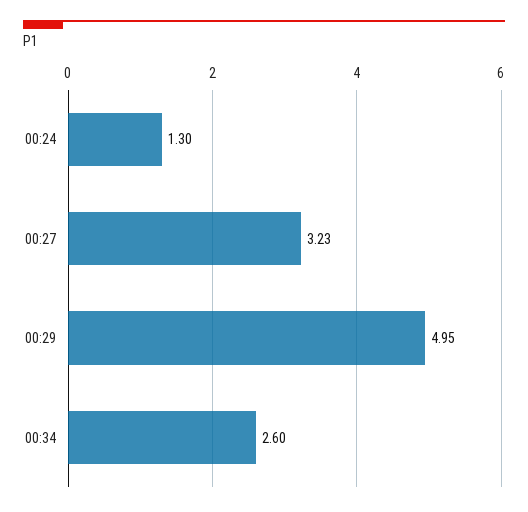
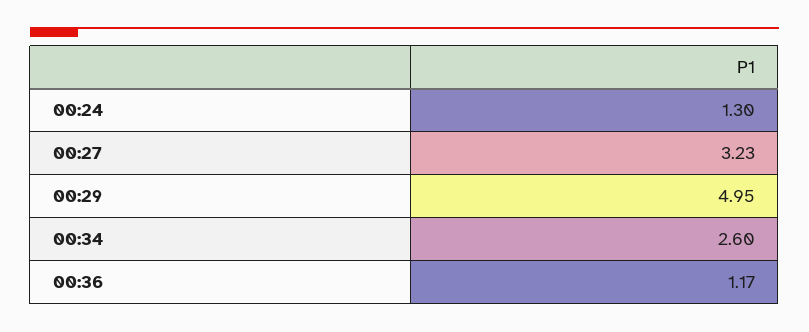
00:36: none -> 1.17

